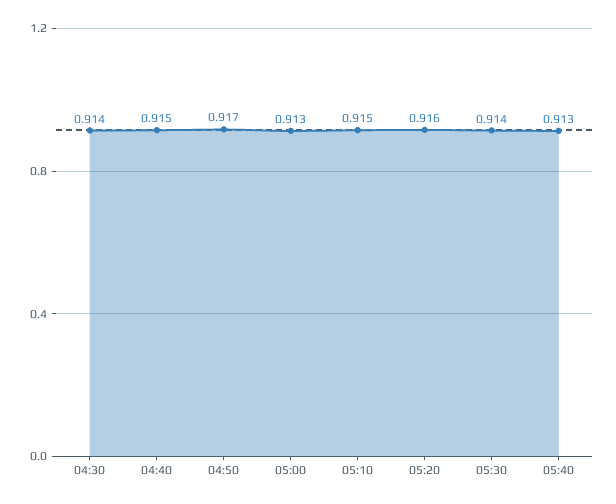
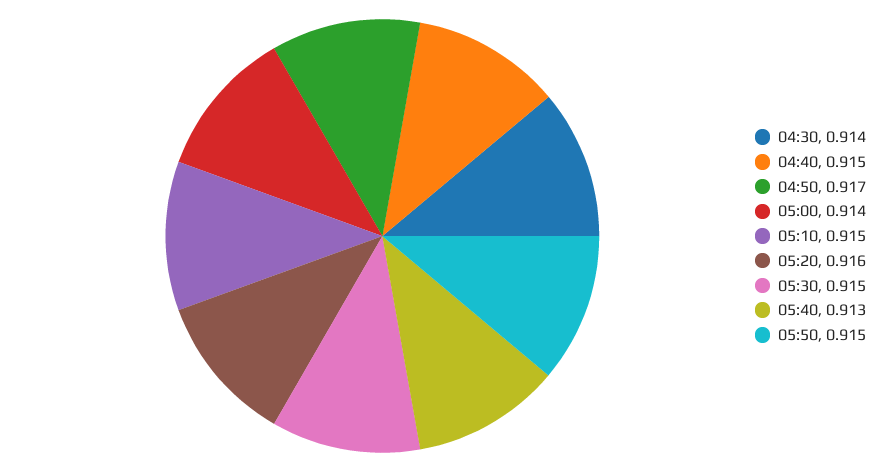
05:00: 0.913 -> 0.914
05:30: 0.914 -> 0.915
05:50: none -> 0.915

